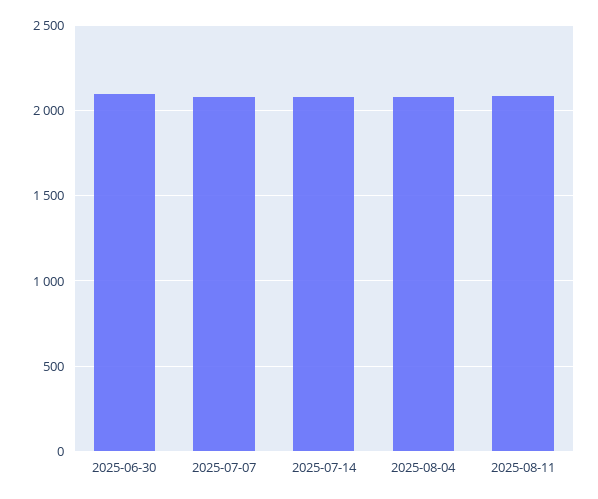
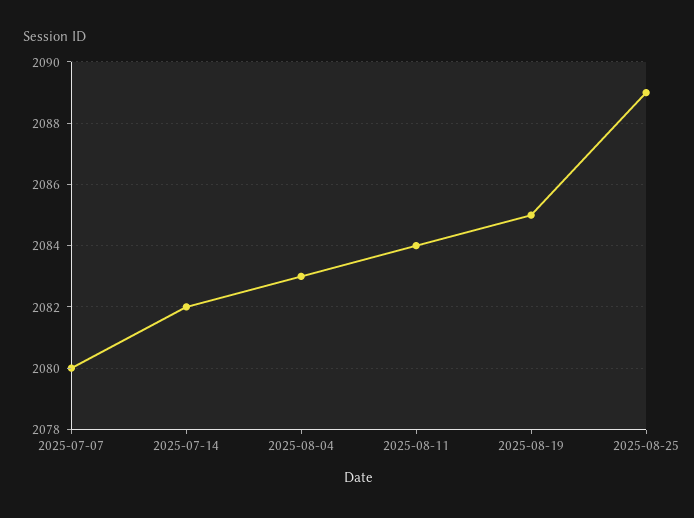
2025-06-30: 2100 -> none
2025-08-19: none -> 2085
2025-08-25: none -> 2089

